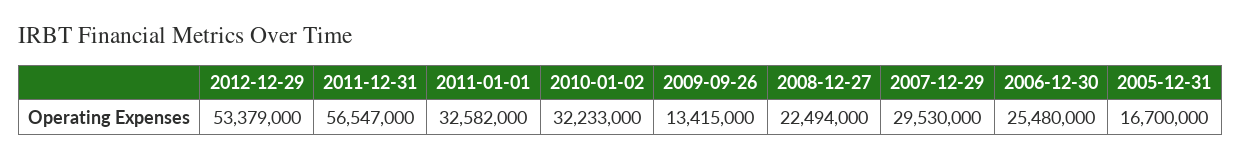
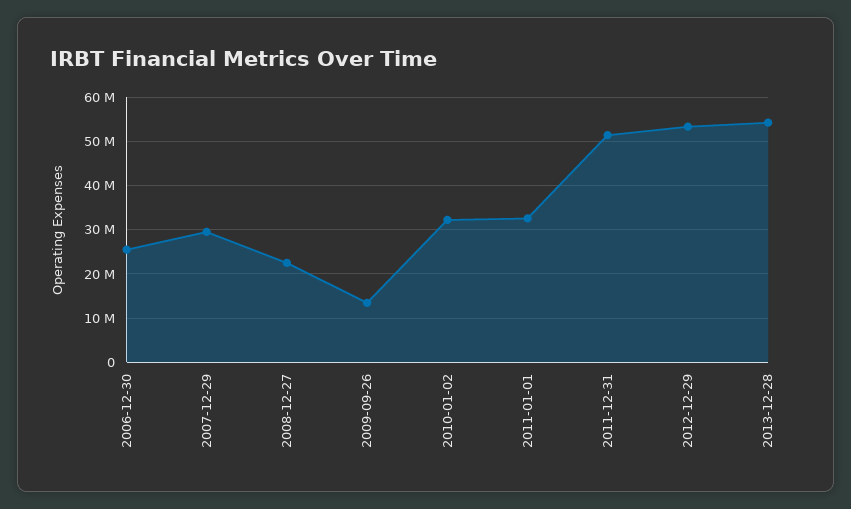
2011-12-31: 56547000 -> 52000000
2005-12-31: 16700000 -> none
2013-12-28: none -> 54000000

